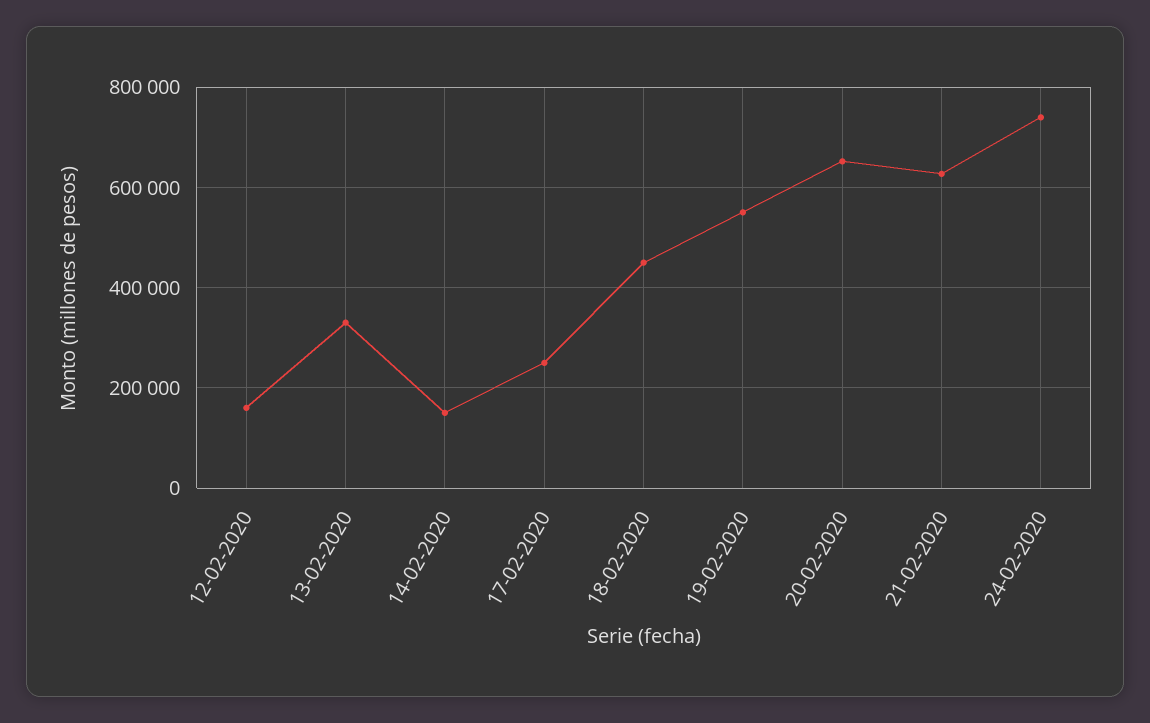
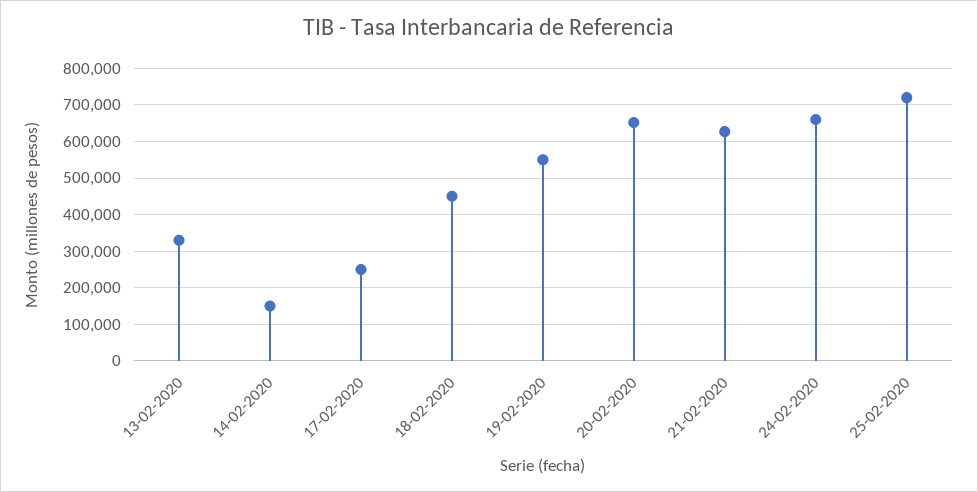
12-02-2020: 160000 -> none
24-02-2020: 740000 -> 660000
25-02-2020: none -> 720000

